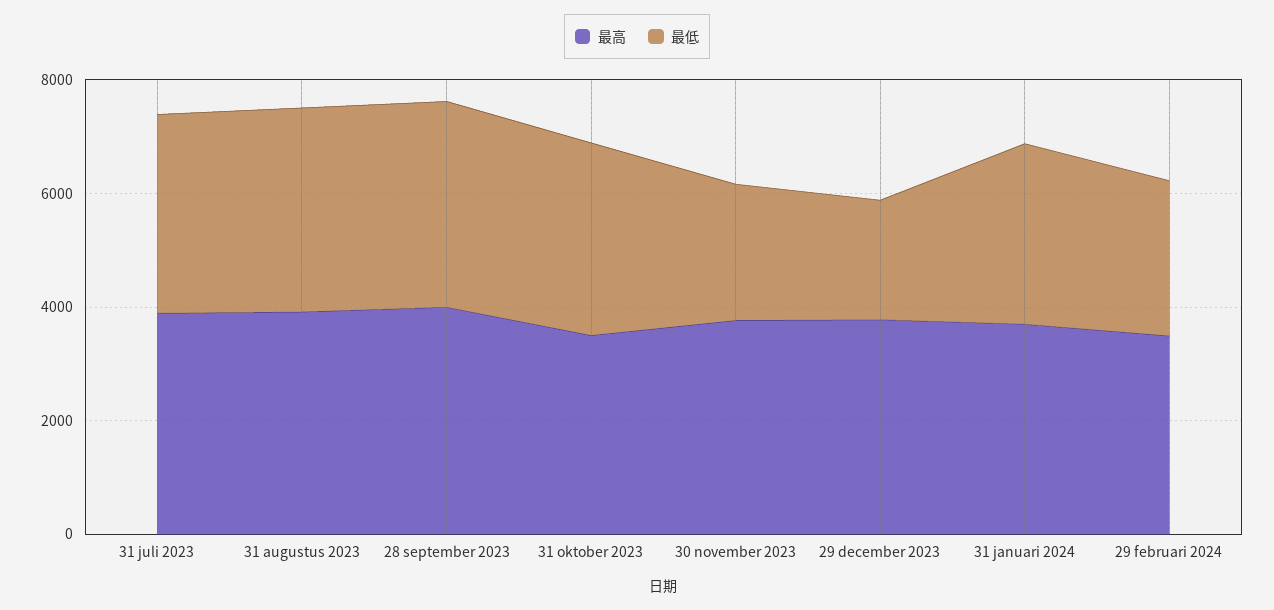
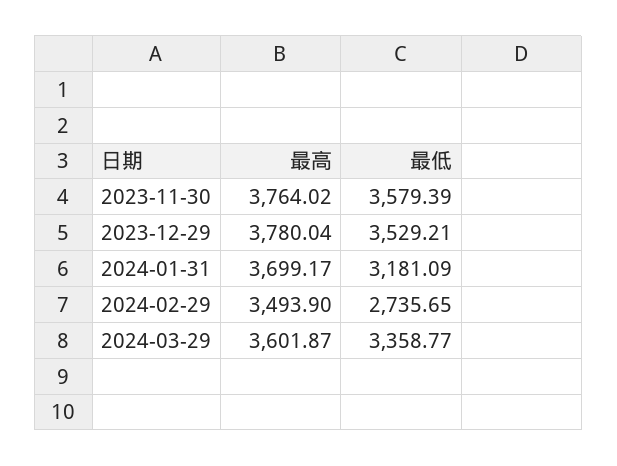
最高, 31 juli 2023: 4000 -> none
最低, 31 juli 2023: 3500 -> none
最高, 31 augustus 2023: 4000 -> none
最低, 31 augustus 2023: 3500 -> none
最高, 28 september 2023: 4000 -> none
最低, 28 september 2023: 3500 -> none
最高, 31 oktober 2023: 3500 -> none
最低, 31 oktober 2023: 3500 -> none
最低, 30 november 2023: 2500 -> 3579.39
最低, 29 december 2023: 2000 -> 3529.21
最高, 2024-03-29: none -> 3601.87
最低, 2024-03-29: none -> 3358.77

